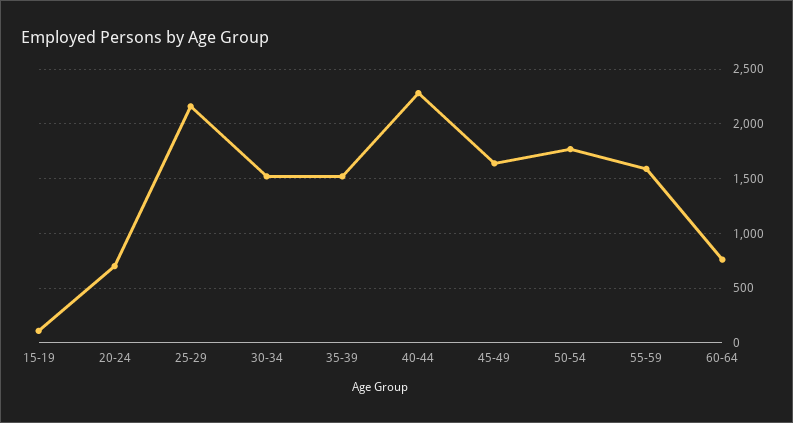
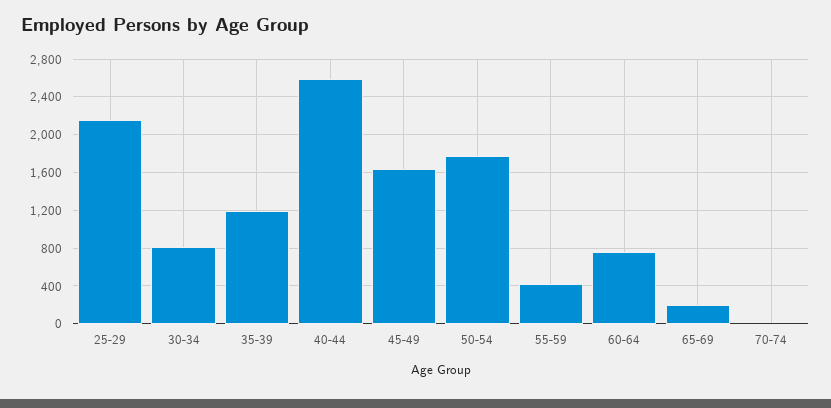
15-19: 100 -> none
20-24: 700 -> none
30-34: 1500 -> 800
35-39: 1500 -> 1200
40-44: 2300 -> 2600
55-59: 1600 -> 400
65-69: none -> 200
70-74: none -> 0

